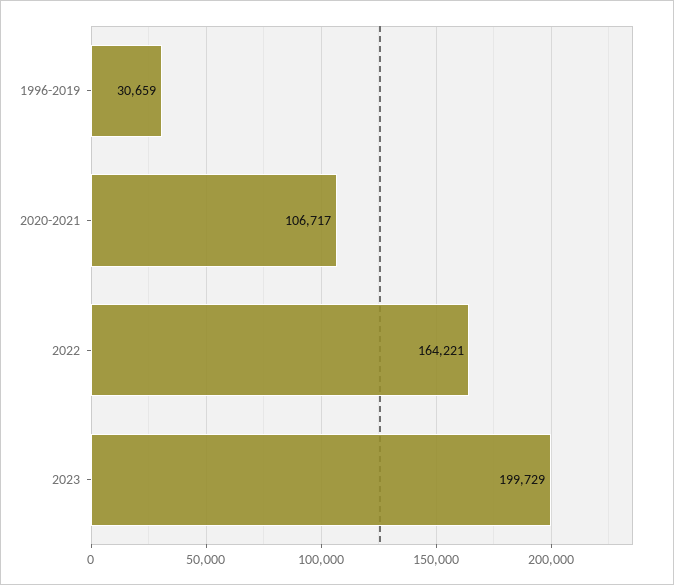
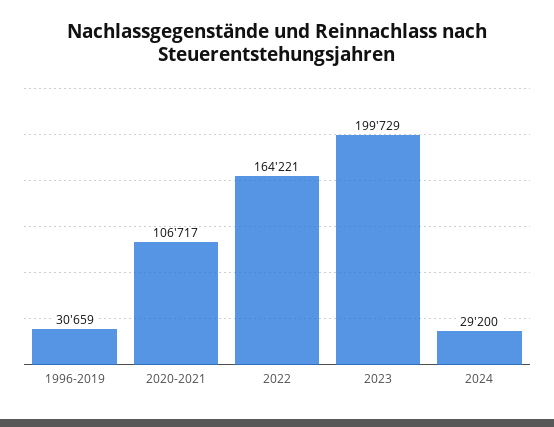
2024: none -> 29200

